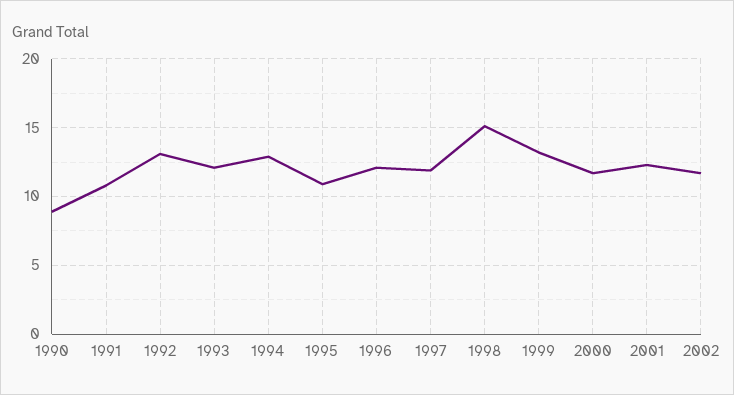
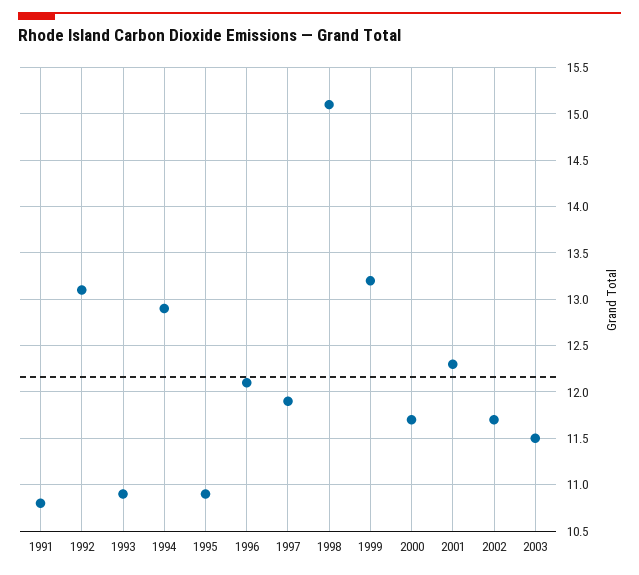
1990: 9 -> none
1993: 12 -> 10.9
2003: none -> 11.5

